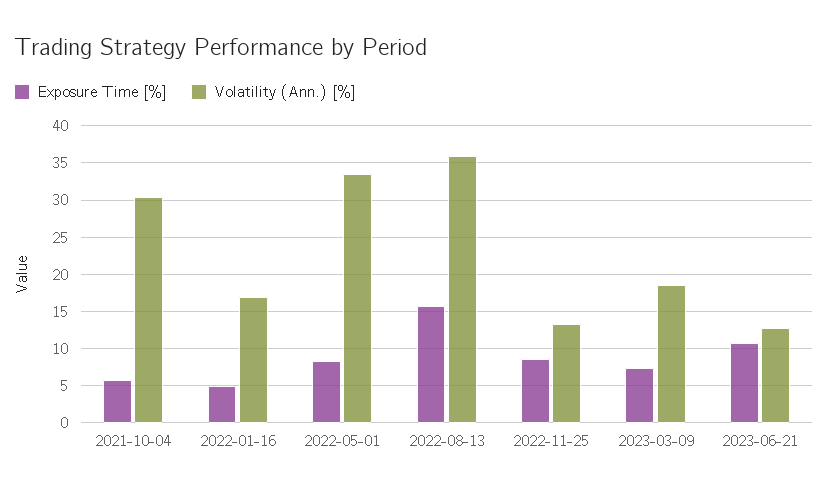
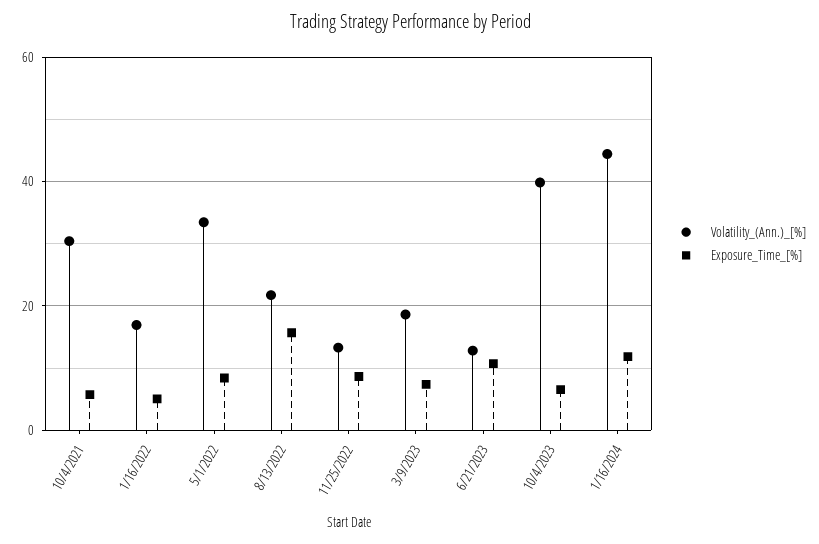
Volatility (Ann.) [%], 2022-08-13: 36 -> 22
Volatility (Ann.) [%], 10/4/2023: none -> 40
Exposure Time [%], 10/4/2023: none -> 6
Volatility (Ann.) [%], 1/16/2024: none -> 44
Exposure Time [%], 1/16/2024: none -> 12

